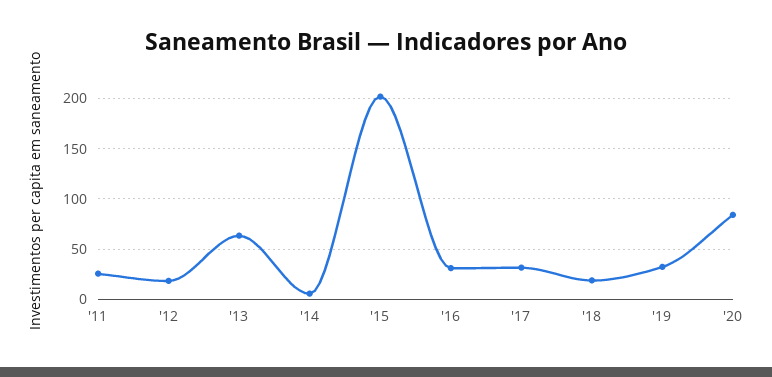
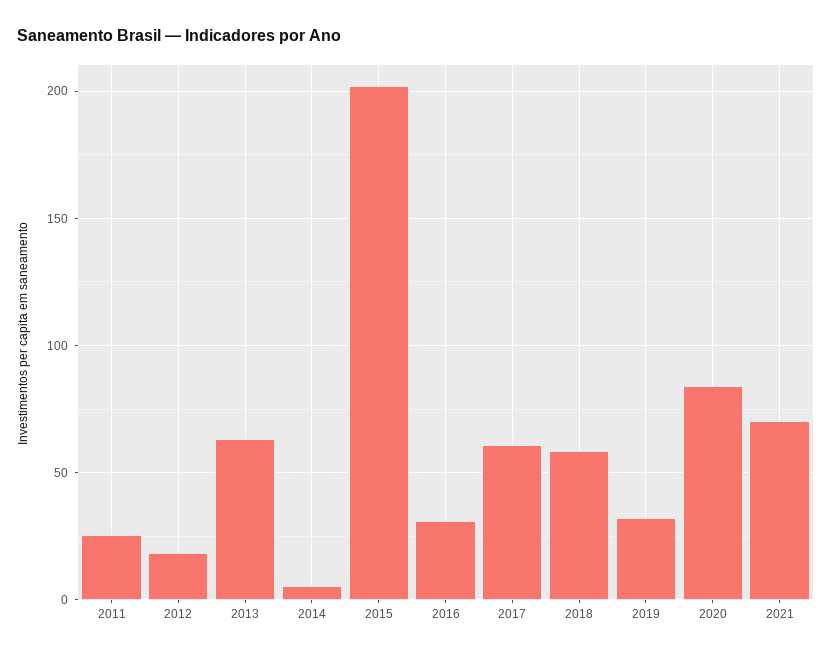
'17: 30 -> 60
'18: 20 -> 60
2021: none -> 70

